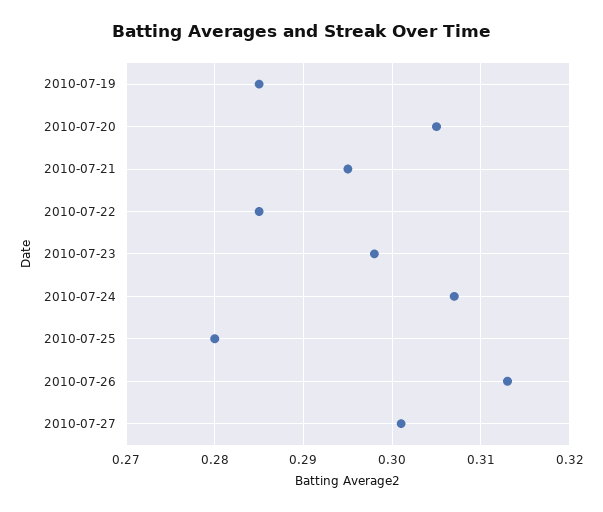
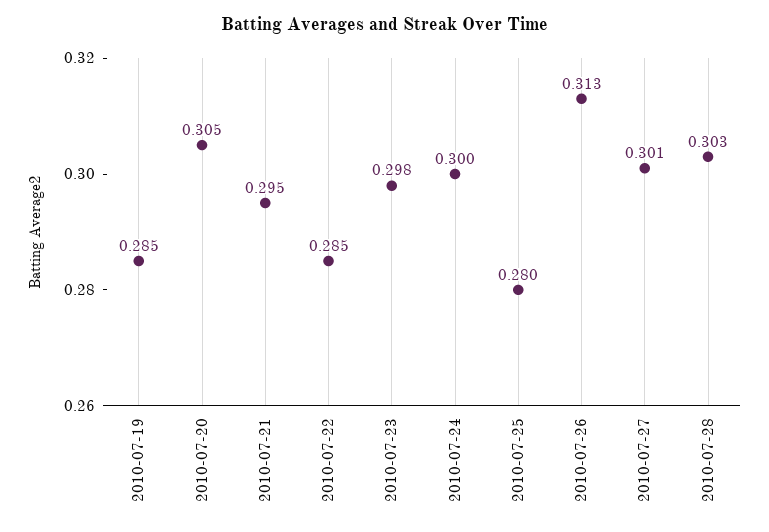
2010-07-24: 0.307 -> 0.3
2010-07-28: none -> 0.303

